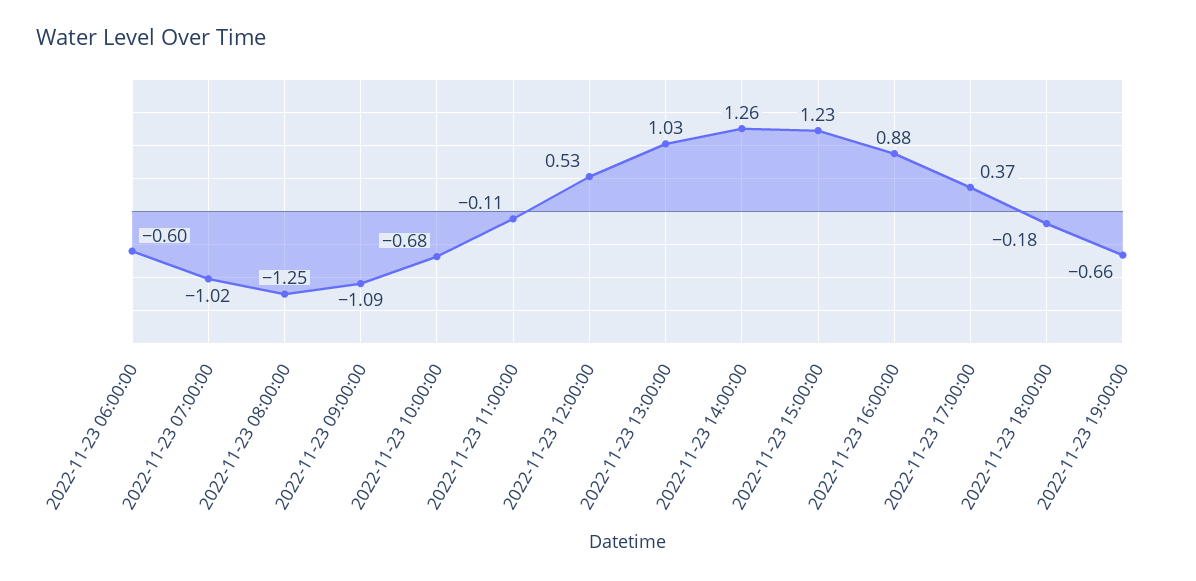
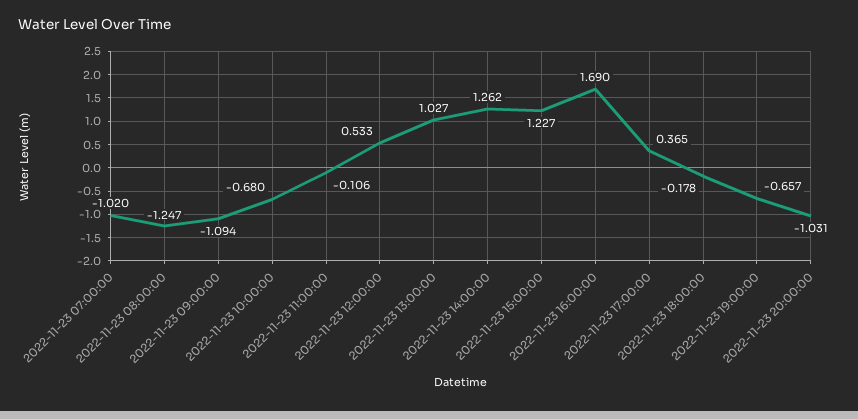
2022-11-23 06:00:00: -0.6 -> none
2022-11-23 16:00:00: 0.88 -> 1.69
2022-11-23 20:00:00: none -> -1.031

